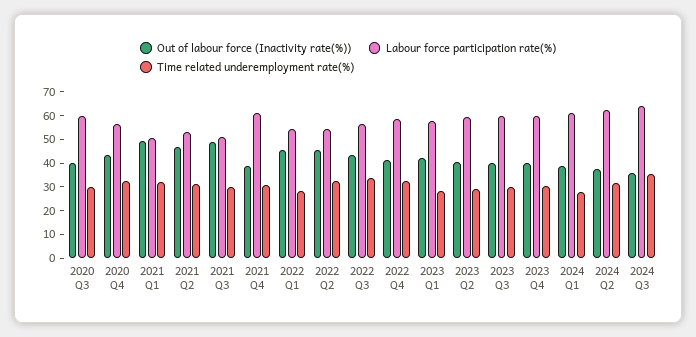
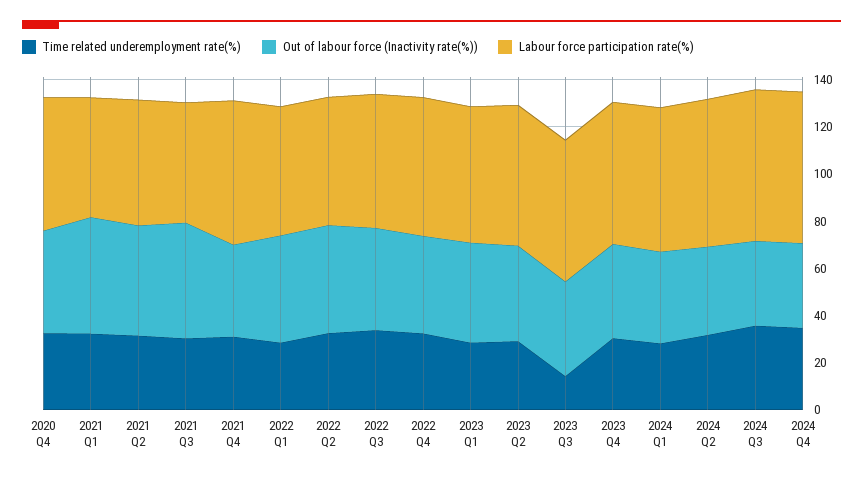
Out of labour force (Inactivity rate(%)), 2020 Q3: 40 -> none
Labour force participation rate(%), 2020 Q3: 60 -> none
Time related underemployment rate(%), 2020 Q3: 30 -> none
Time related underemployment rate(%), 2023 Q3: 30 -> 15
Time related underemployment rate(%), 2024 Q4: none -> 35
Out of labour force (Inactivity rate(%)), 2024 Q4: none -> 35
Labour force participation rate(%), 2024 Q4: none -> 65

